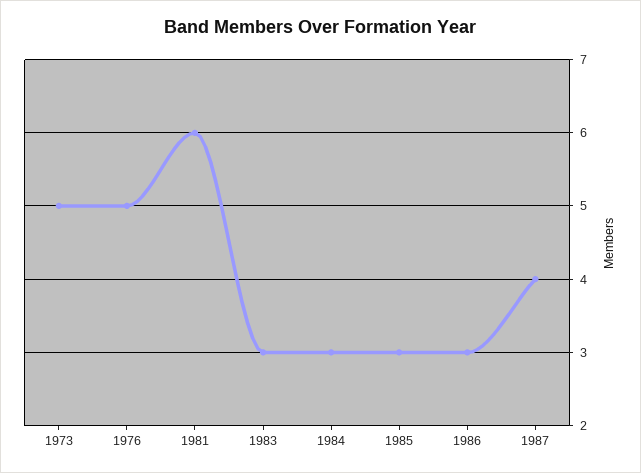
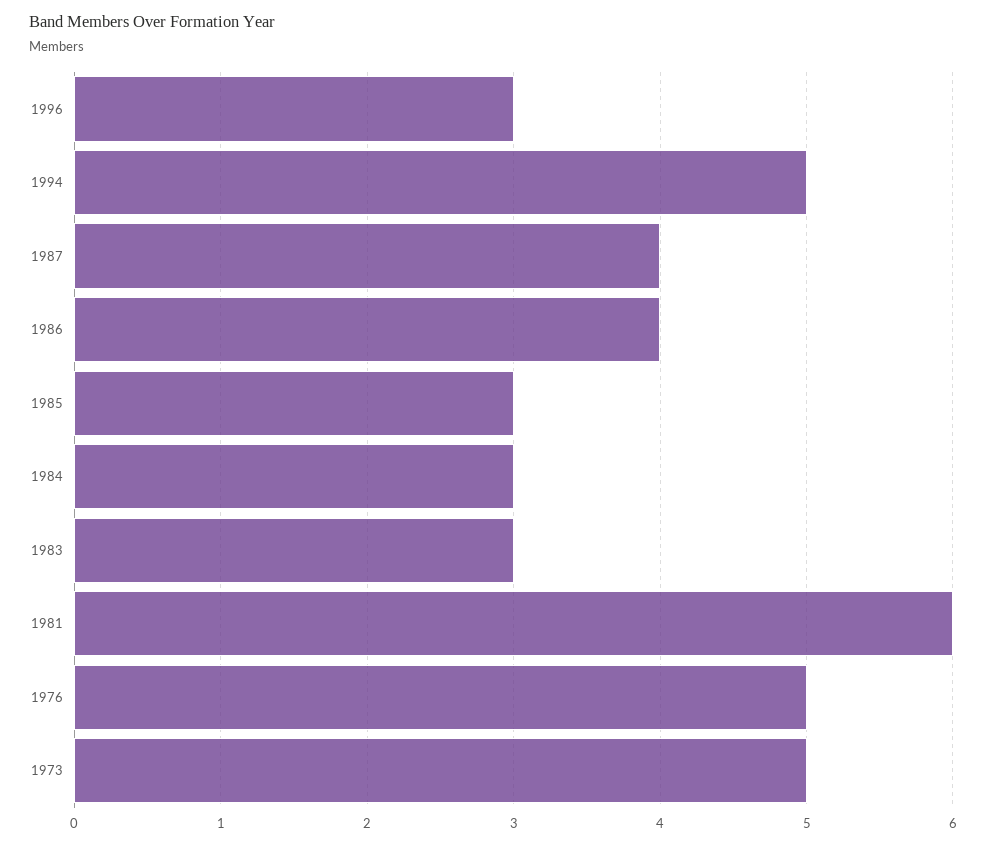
1986: 3 -> 4
1996: none -> 3
1994: none -> 5

